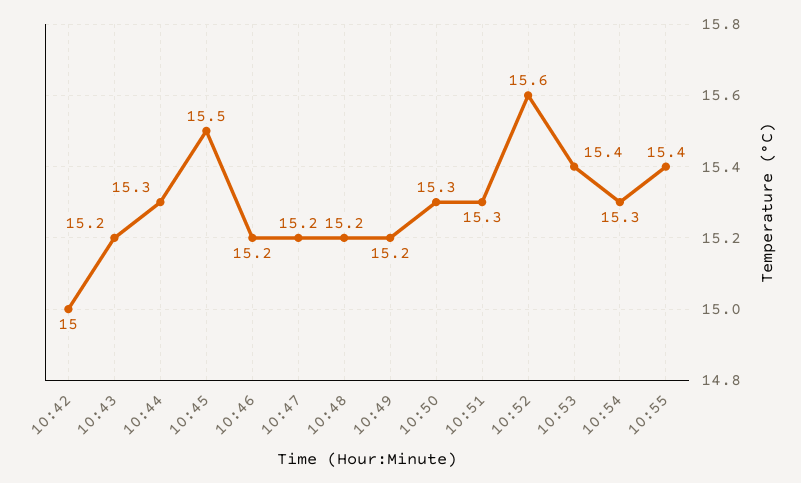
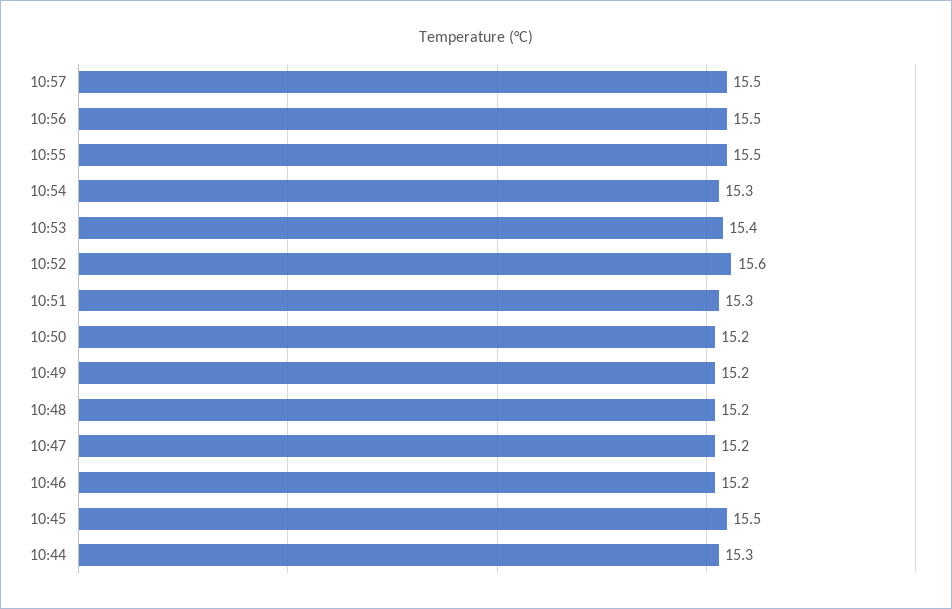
10:42: 15 -> none
10:43: 15.2 -> none
10:50: 15.3 -> 15.2
10:55: 15.4 -> 15.5
10:57: none -> 15.5
10:56: none -> 15.5

